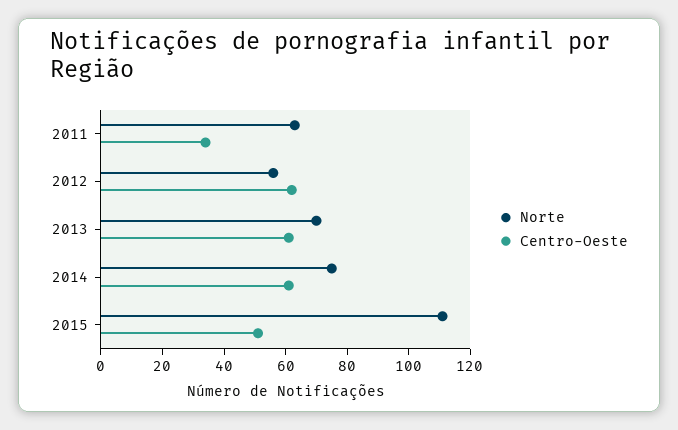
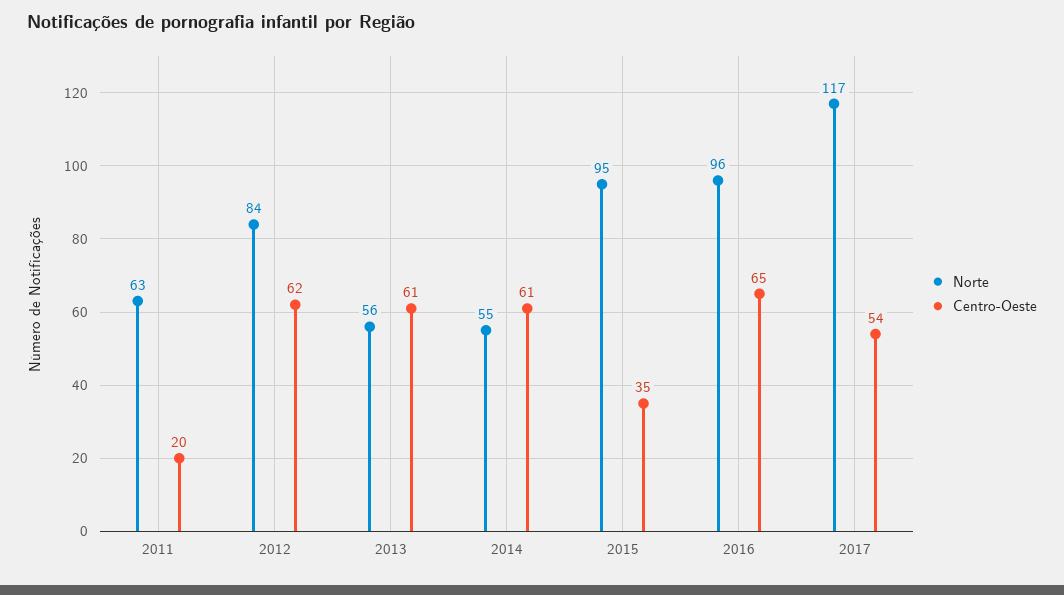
Centro-Oeste, 2011: 35 -> 20
Norte, 2012: 55 -> 84
Norte, 2013: 70 -> 56
Norte, 2014: 75 -> 55
Norte, 2015: 110 -> 95
Centro-Oeste, 2015: 50 -> 35
Norte, 2016: none -> 96
Centro-Oeste, 2016: none -> 65
Norte, 2017: none -> 117
Centro-Oeste, 2017: none -> 54

